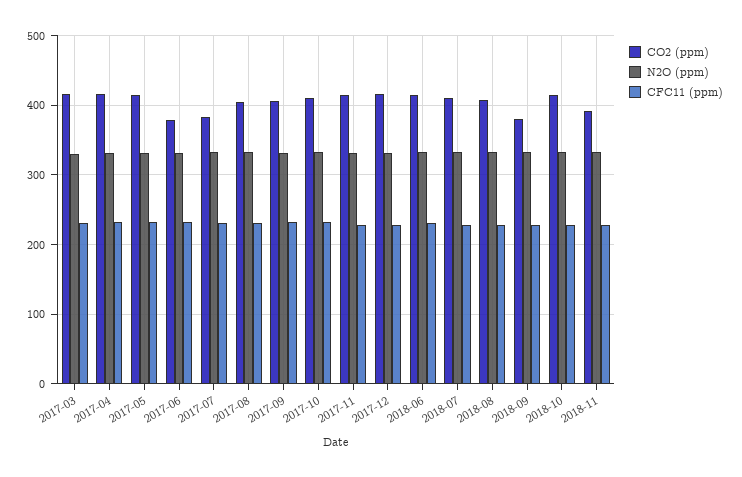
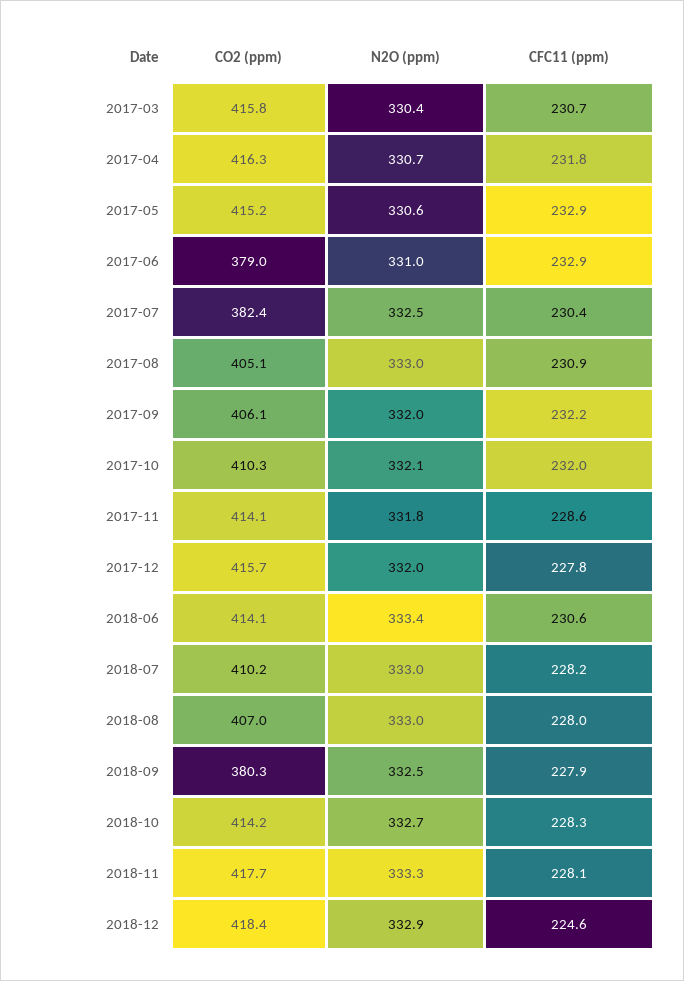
CO2 (ppm), 2018-11: 390 -> 417.7
CO2 (ppm), 2018-12: none -> 418.4
N2O (ppm), 2018-12: none -> 332.9
CFC11 (ppm), 2018-12: none -> 224.6

